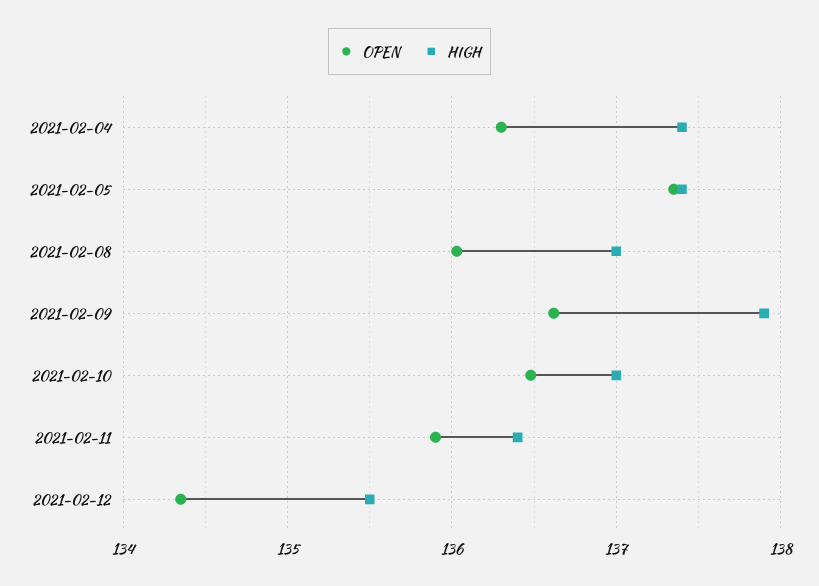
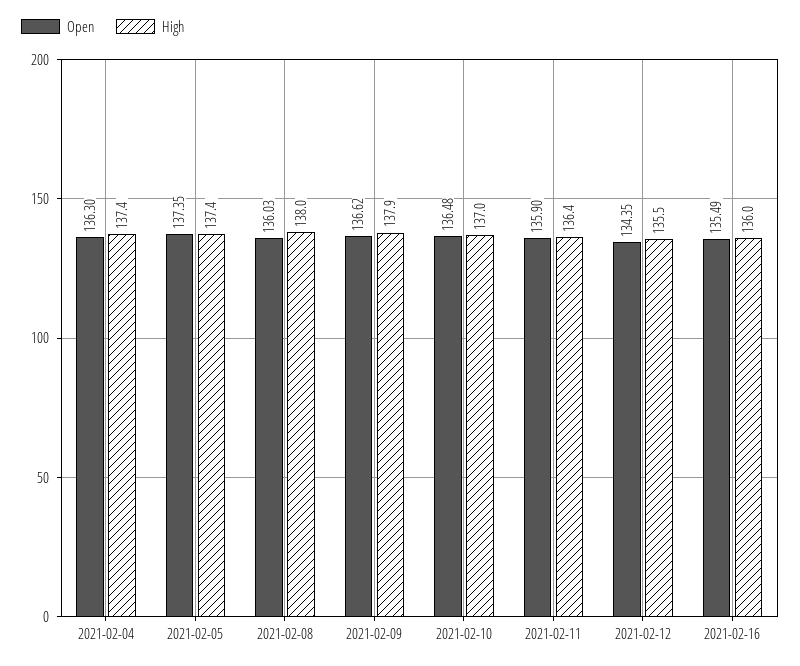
HIGH, 2021-02-08: 137 -> 138
OPEN, 2021-02-16: none -> 135.49
HIGH, 2021-02-16: none -> 136

